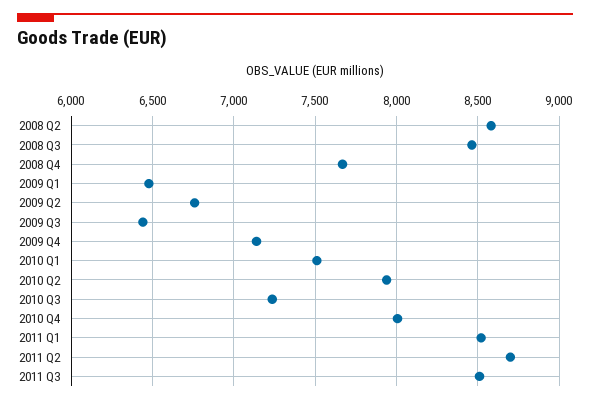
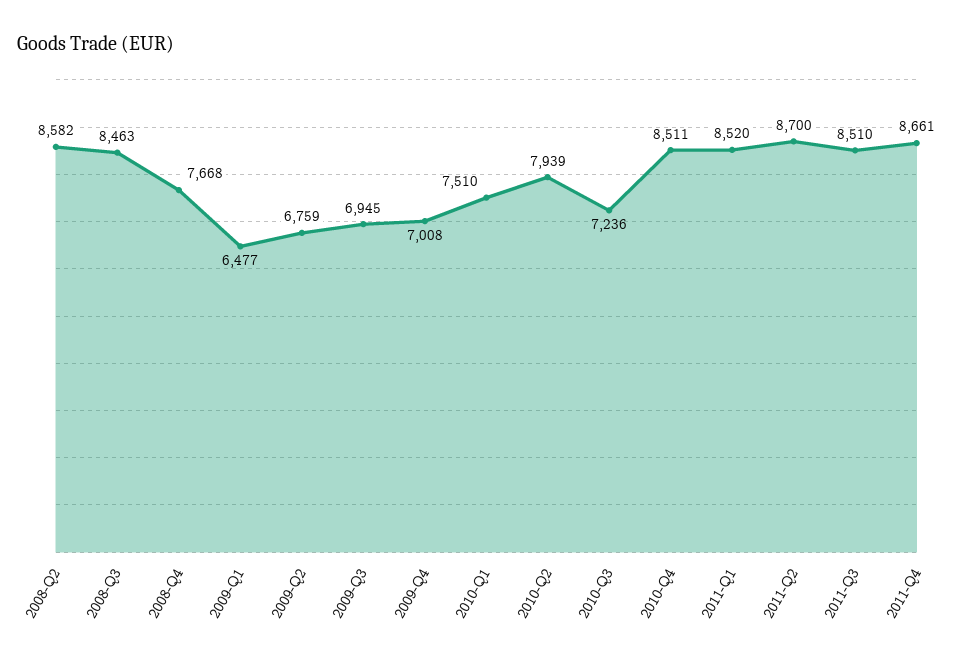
2009 Q3: 6450 -> 6945
2009 Q4: 7150 -> 7008
2010 Q4: 8000 -> 8511
2011-Q4: none -> 8661

